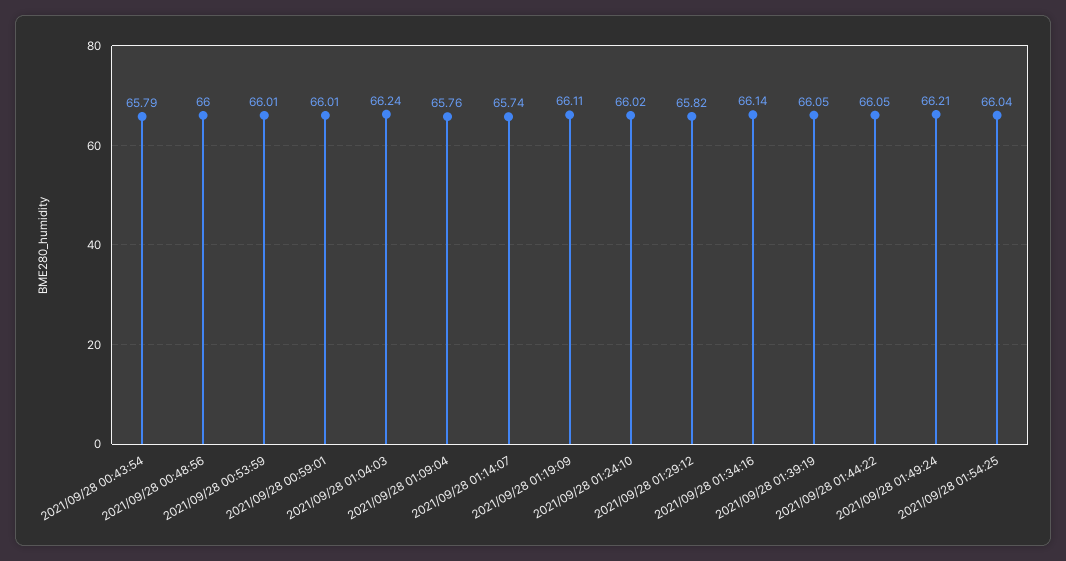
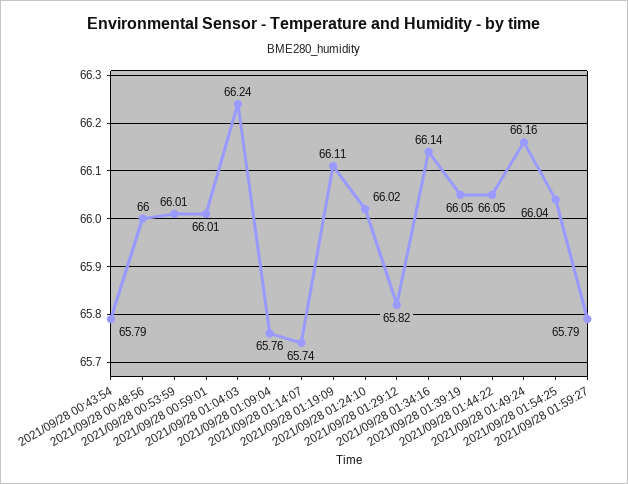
2021/09/28 01:49:24: 66.21 -> 66.16
2021/09/28 01:59:27: none -> 65.79

